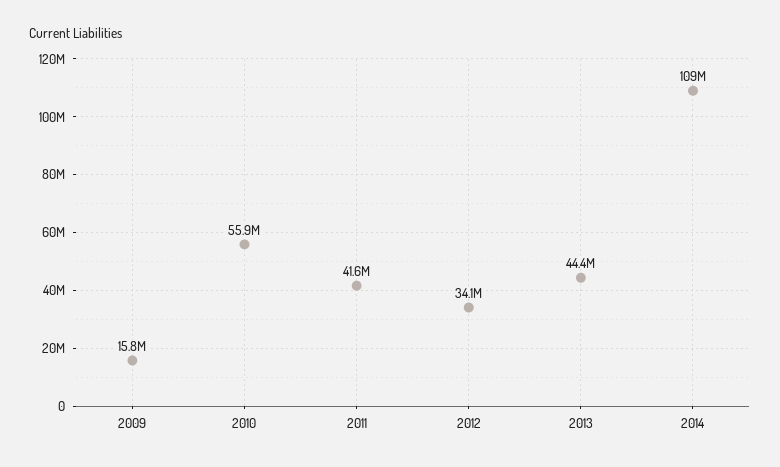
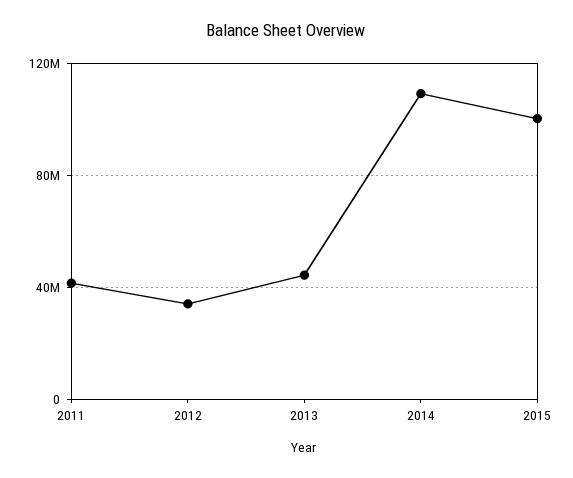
2009: 15800000 -> none
2010: 55900000 -> none
2015: none -> 100000000

